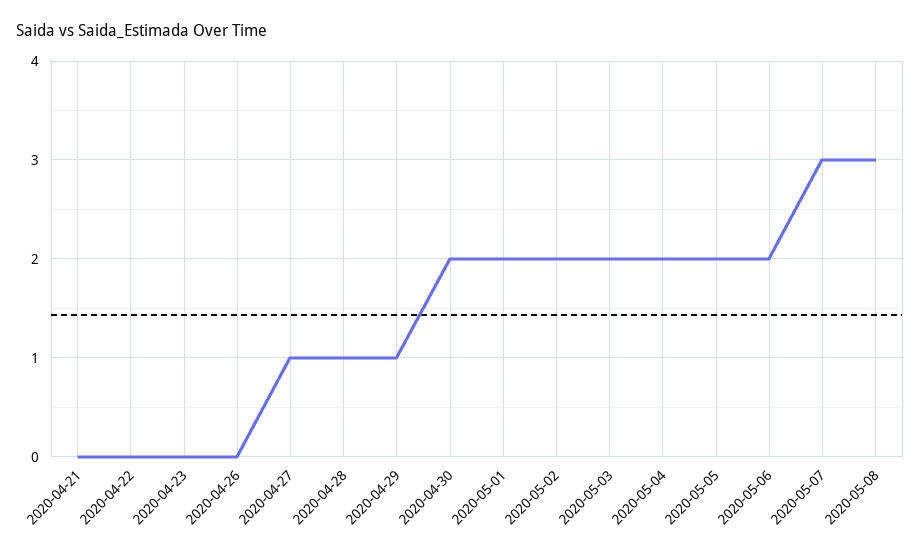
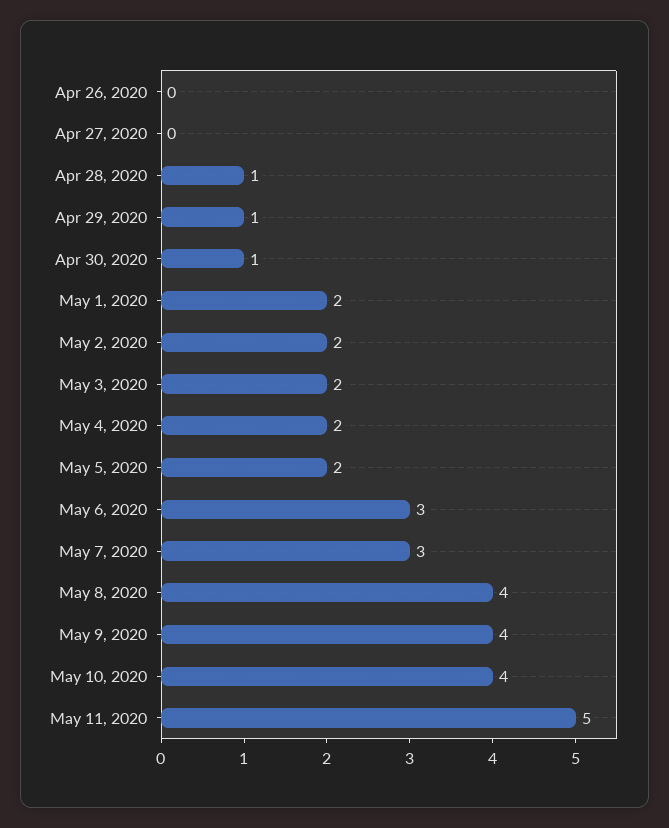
2020-04-21: 0 -> none
2020-04-22: 0 -> none
2020-04-23: 0 -> none
2020-04-27: 1 -> 0
2020-04-30: 2 -> 1
2020-05-06: 2 -> 3
2020-05-08: 3 -> 4
May 9, 2020: none -> 4
May 10, 2020: none -> 4
May 11, 2020: none -> 5

